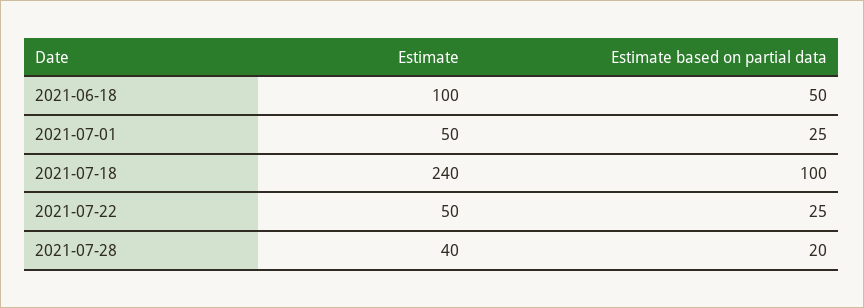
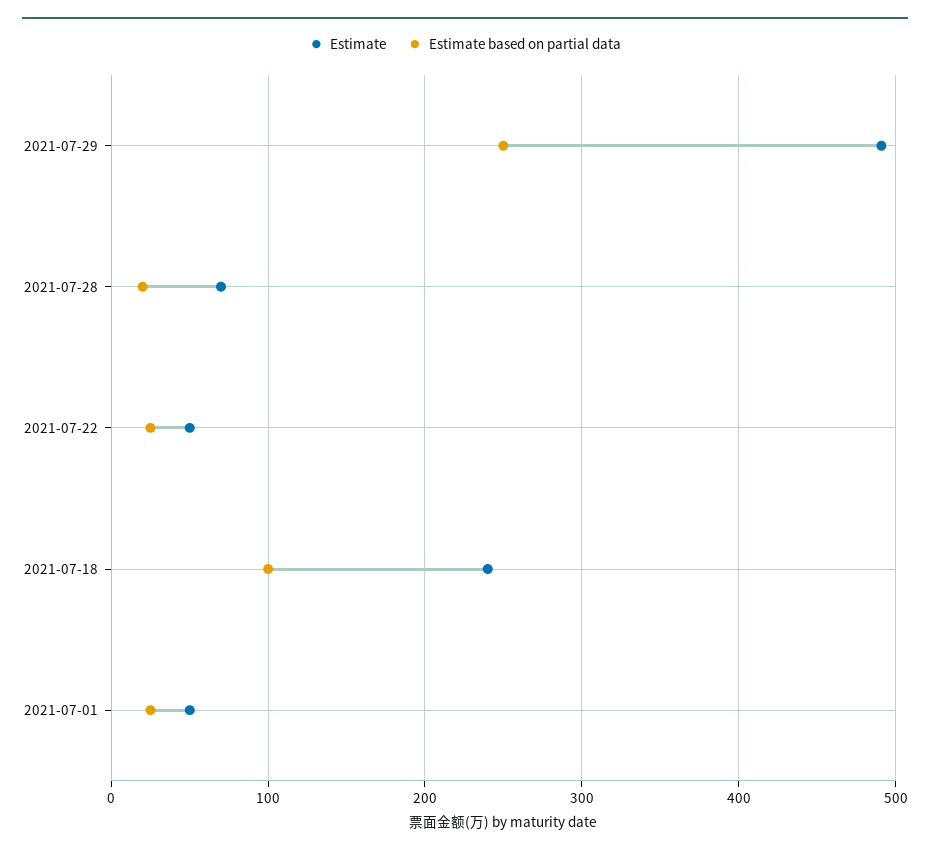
Estimate, 2021-06-18: 100 -> none
Estimate based on partial data, 2021-06-18: 50 -> none
Estimate, 2021-07-28: 40 -> 70
Estimate, 2021-07-29: none -> 490
Estimate based on partial data, 2021-07-29: none -> 250

